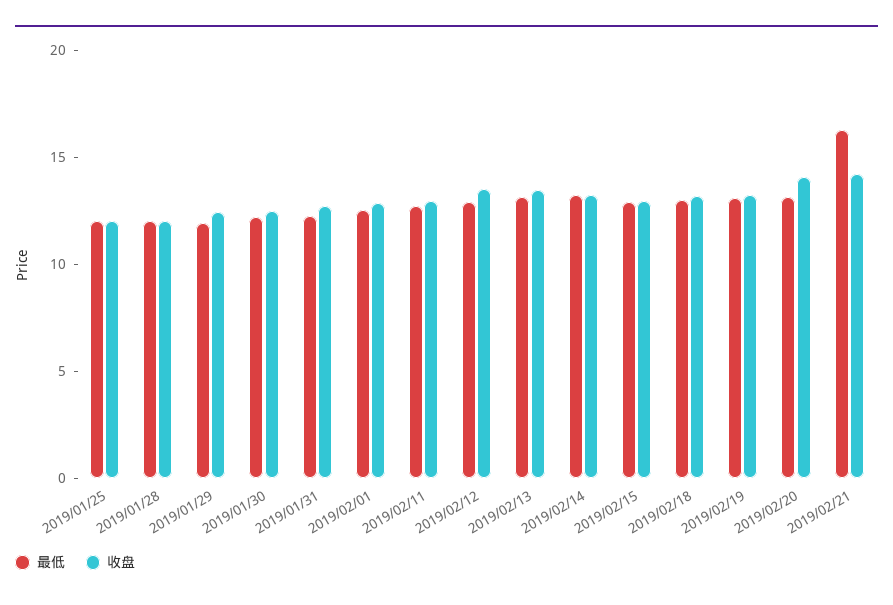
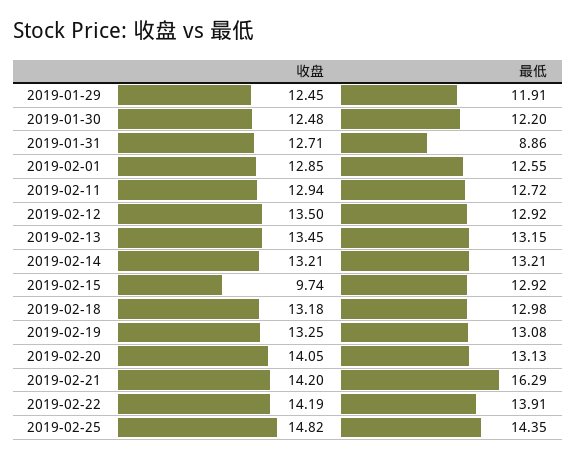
最低, 2019/01/25: 12 -> none
收盘, 2019/01/25: 12 -> none
最低, 2019/01/28: 12 -> none
收盘, 2019/01/28: 12 -> none
最低, 2019/01/31: 12 -> 8.86
收盘, 2019/02/15: 13 -> 9.74
收盘, 2019-02-22: none -> 14.19
最低, 2019-02-22: none -> 13.91
收盘, 2019-02-25: none -> 14.82
最低, 2019-02-25: none -> 14.35

